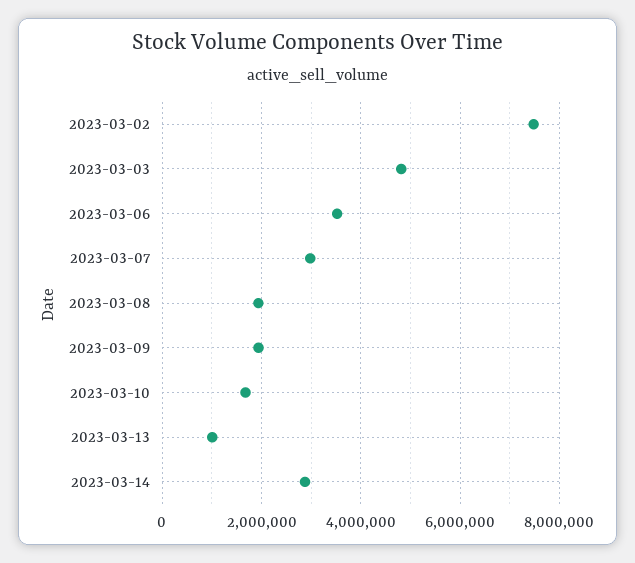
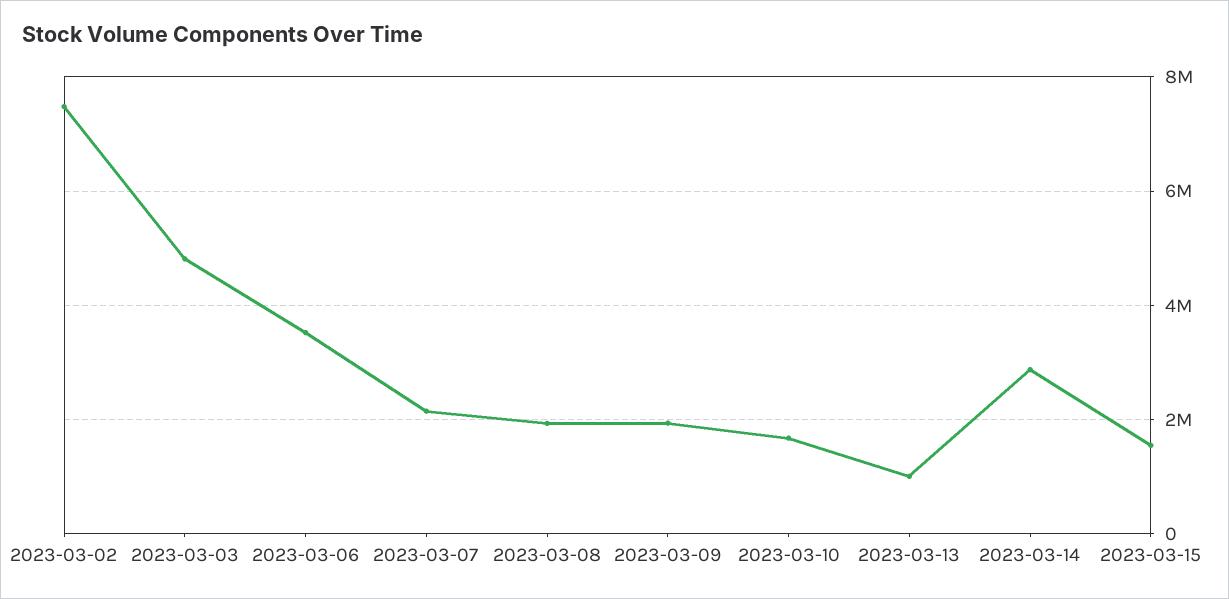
2023-03-07: 3000000 -> 2200000
2023-03-15: none -> 1600000

